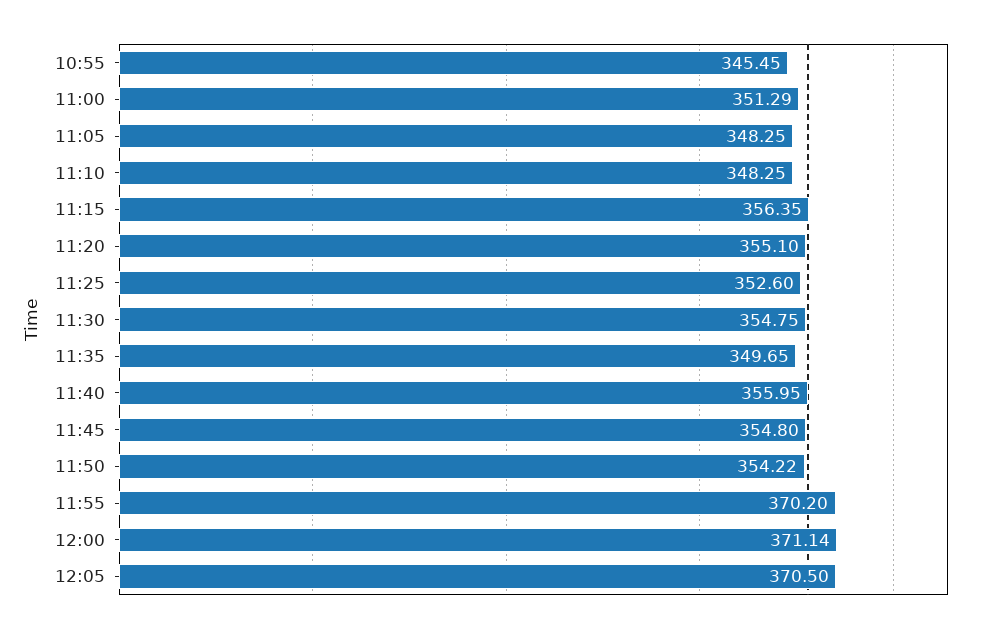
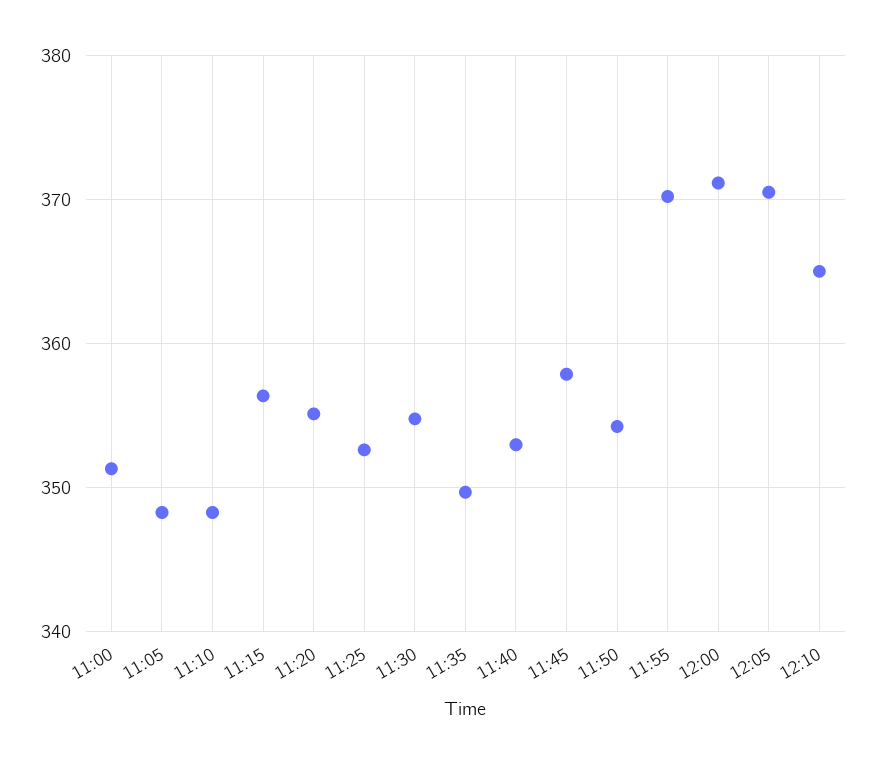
10:55: 345.45 -> none
11:40: 355.95 -> 353
11:45: 354.8 -> 358
12:10: none -> 365

